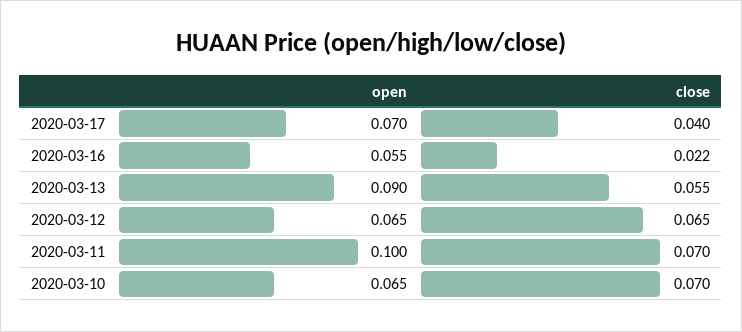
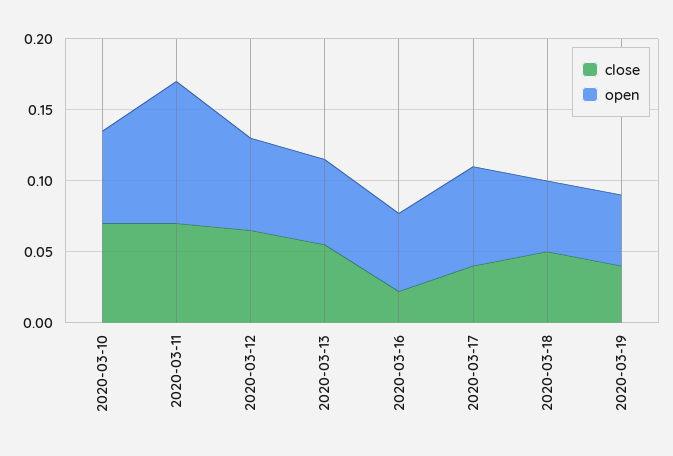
open, 2020-03-13: 0.09 -> 0.06
close, 2020-03-18: none -> 0.05
open, 2020-03-18: none -> 0.05
close, 2020-03-19: none -> 0.04
open, 2020-03-19: none -> 0.05

